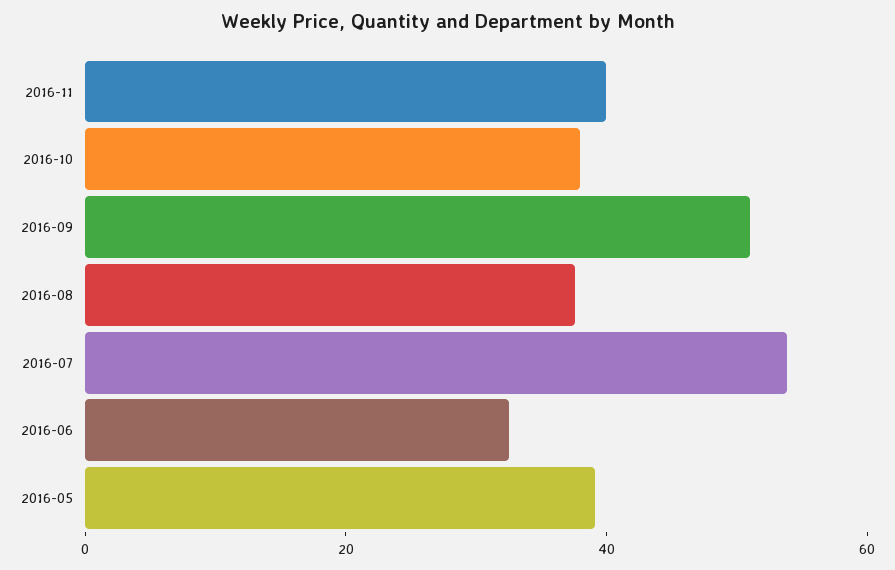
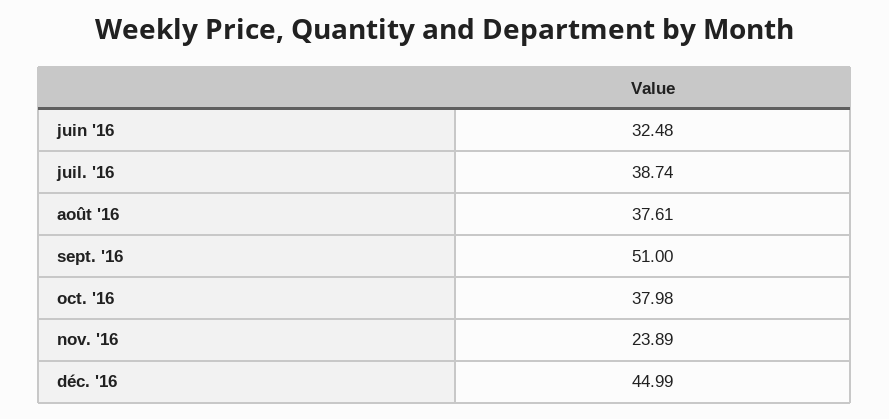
2016-11: 40 -> 23.89
2016-07: 55 -> 38.74
2016-05: 40 -> none
déc. '16: none -> 44.99

